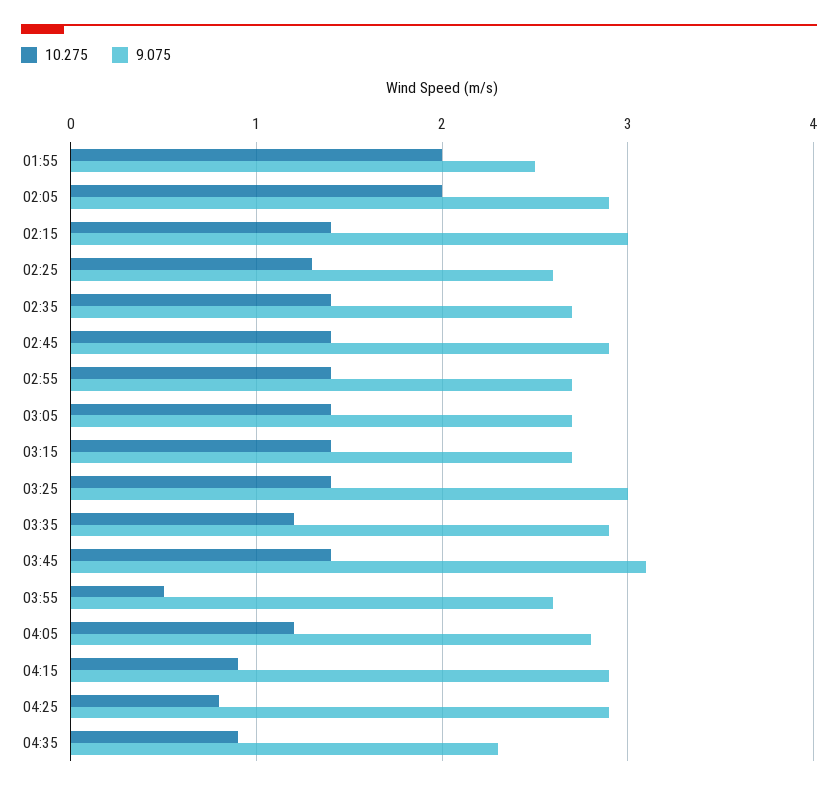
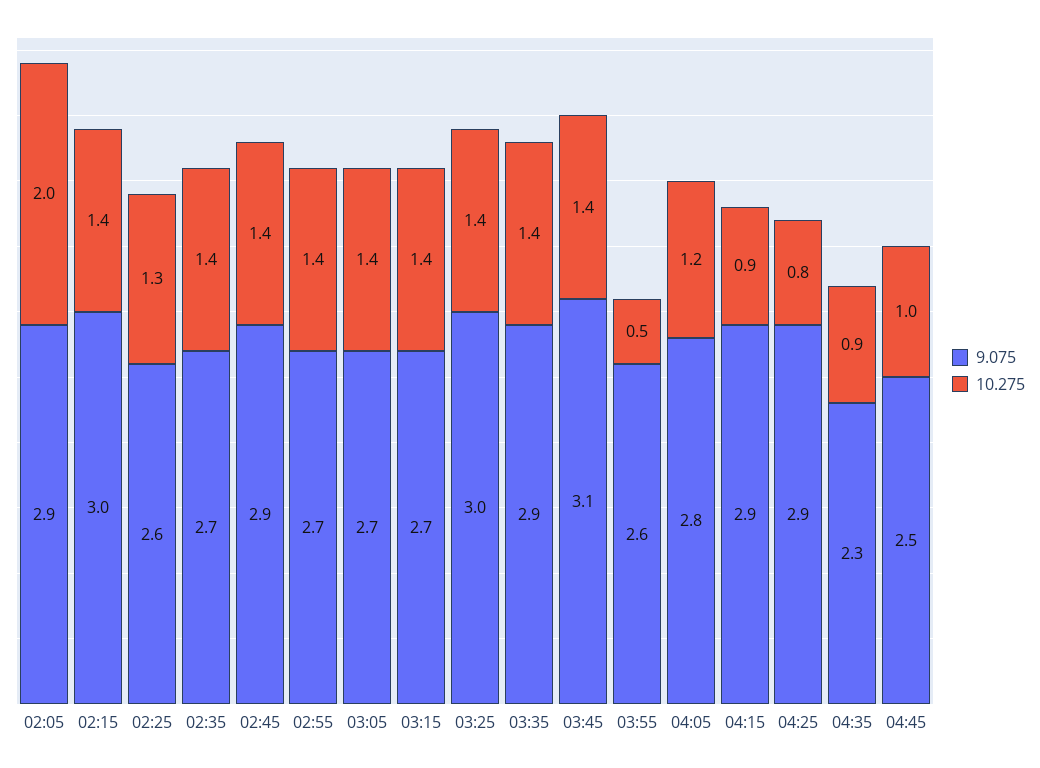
10.275, 01:55: 2 -> none
9.075, 01:55: 2.5 -> none
10.275, 03:35: 1.2 -> 1.4
9.075, 04:45: none -> 2.5
10.275, 04:45: none -> 1

